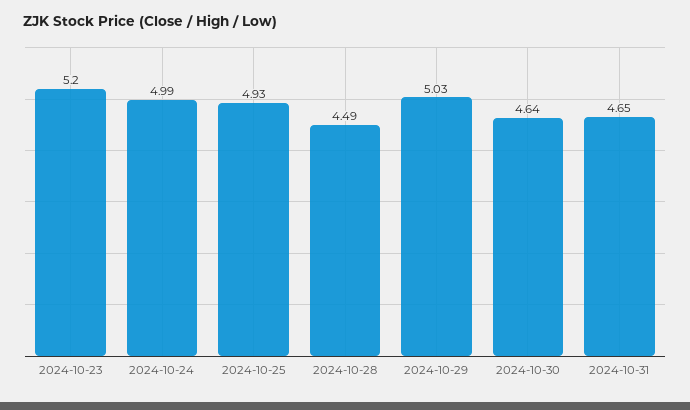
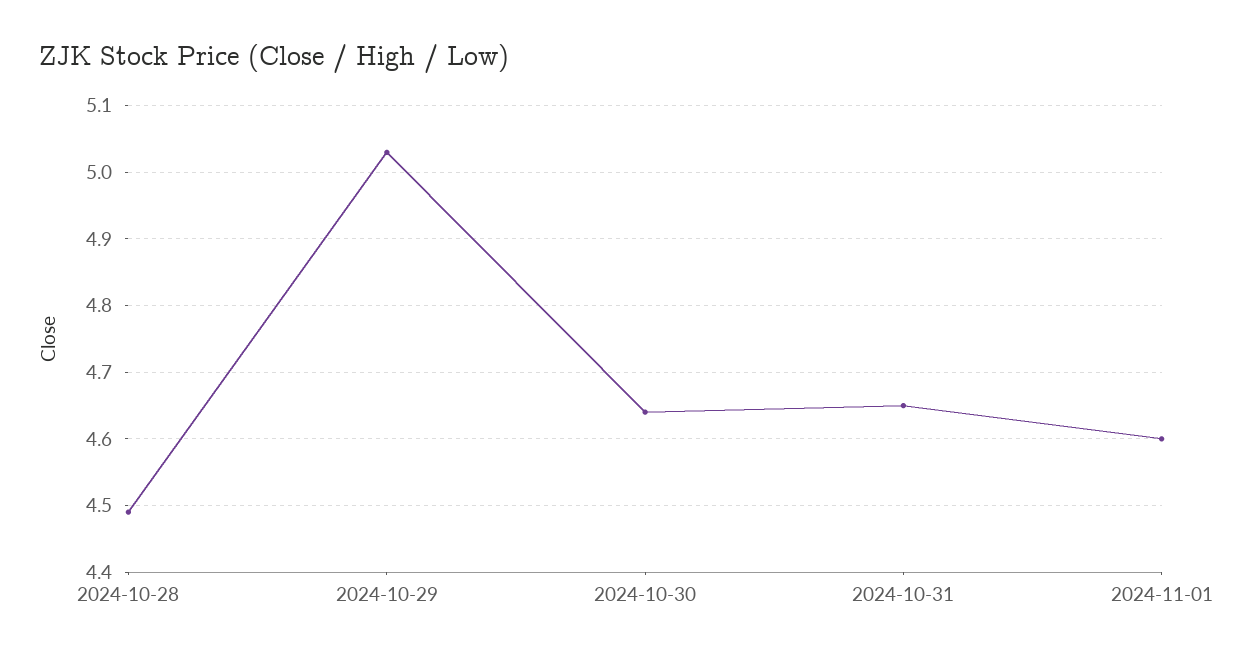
2024-10-23: 5.2 -> none
2024-10-24: 4.99 -> none
2024-10-25: 4.93 -> none
2024-11-01: none -> 4.6

